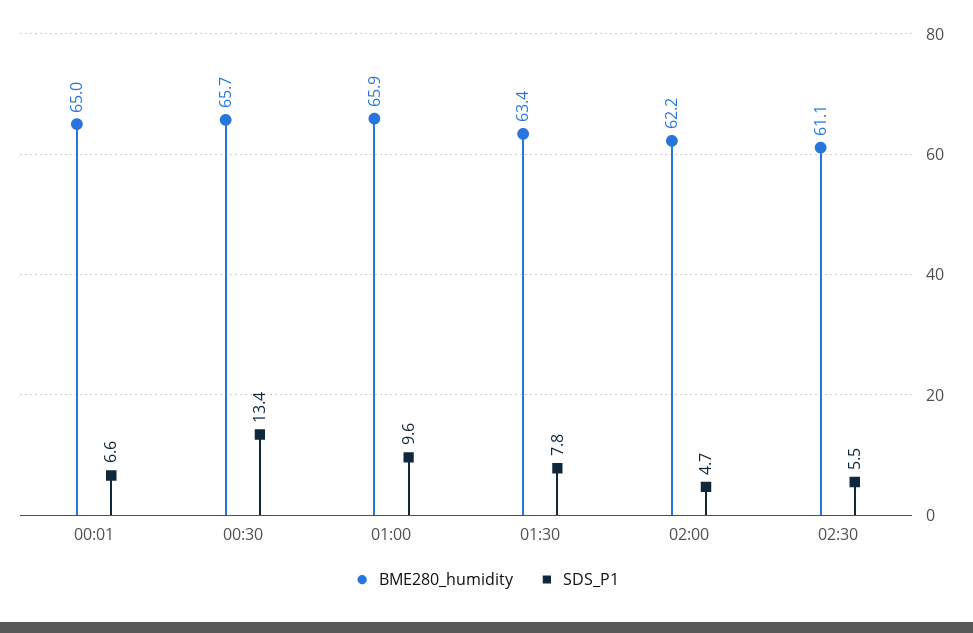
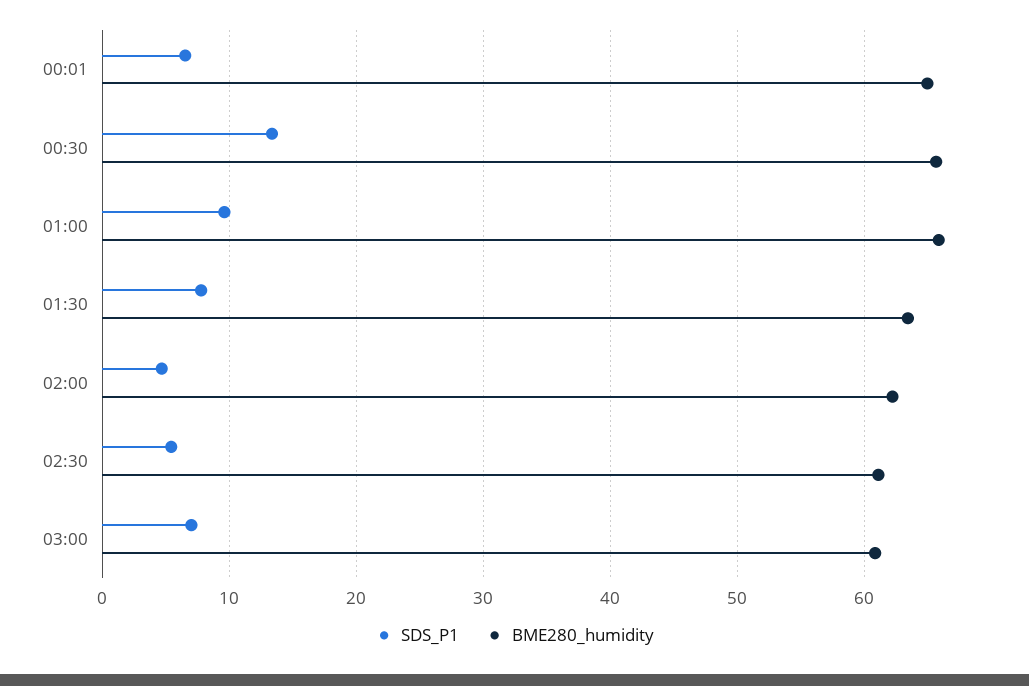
SDS_P1, 03:00: none -> 7
BME280_humidity, 03:00: none -> 61

